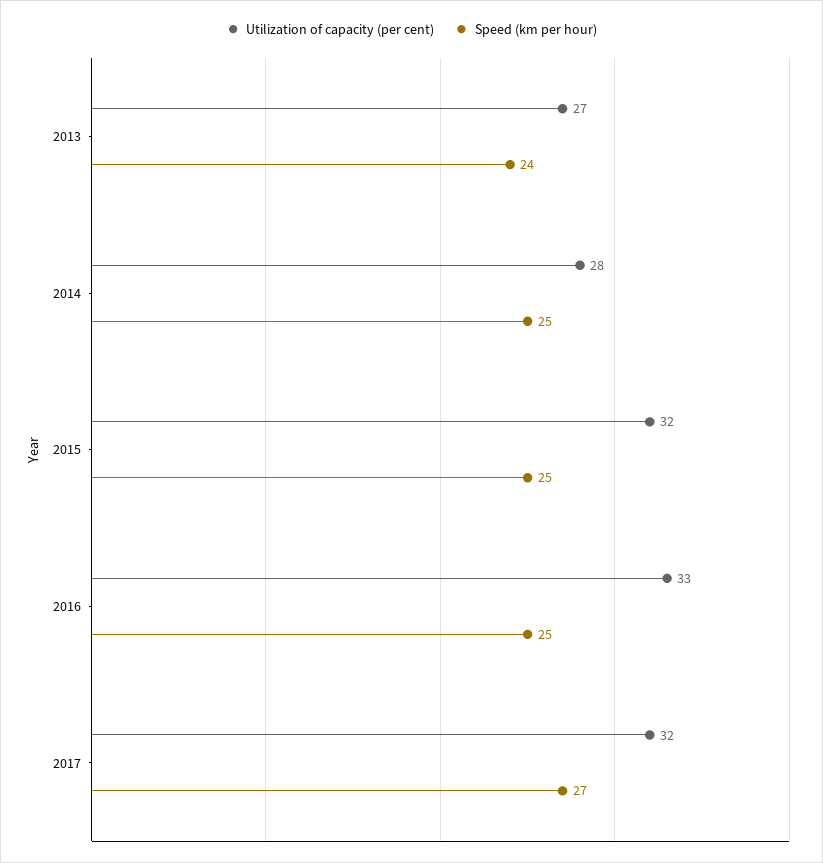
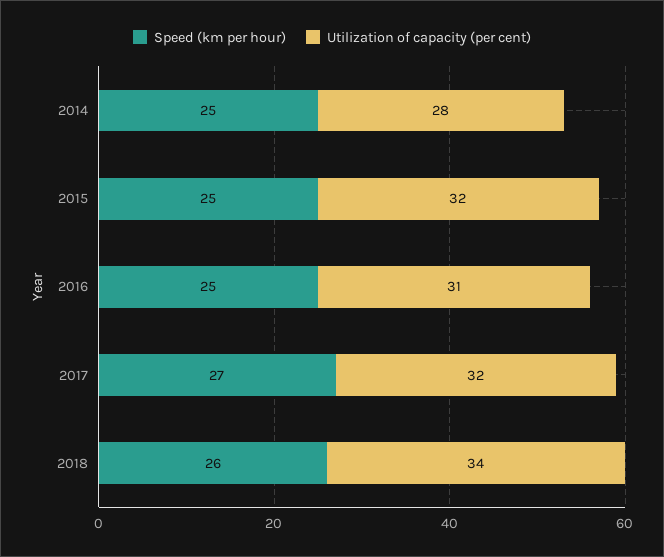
Utilization of capacity (per cent), 2013: 27 -> none
Speed (km per hour), 2013: 24 -> none
Utilization of capacity (per cent), 2016: 33 -> 31
Speed (km per hour), 2018: none -> 26
Utilization of capacity (per cent), 2018: none -> 34

